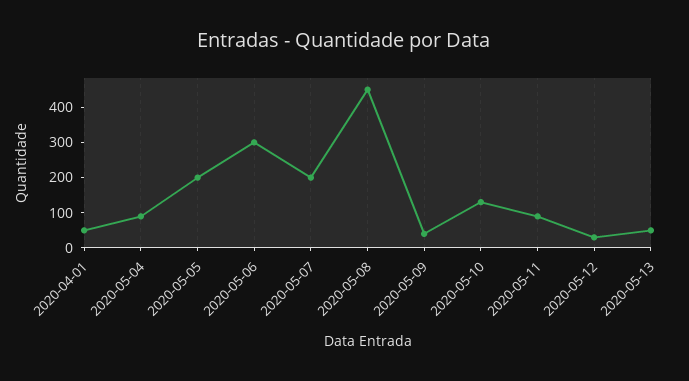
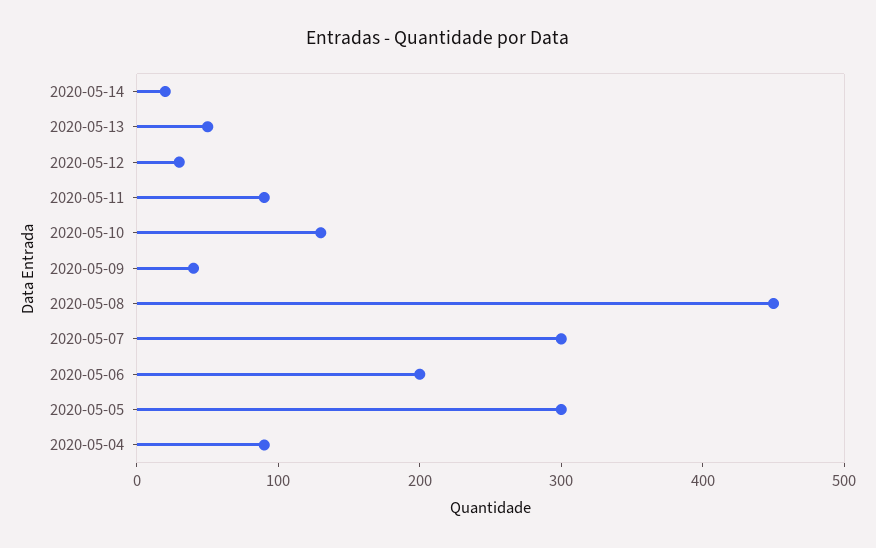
2020-04-01: 50 -> none
2020-05-05: 200 -> 300
2020-05-06: 300 -> 200
2020-05-07: 200 -> 300
2020-05-14: none -> 20

